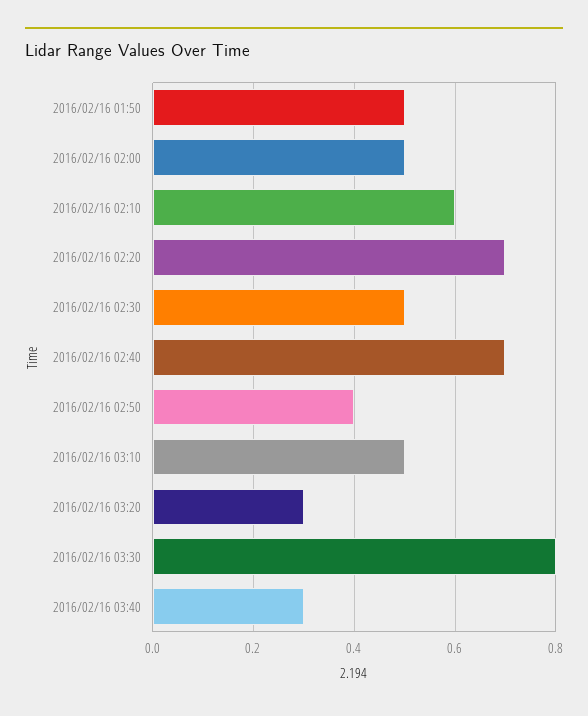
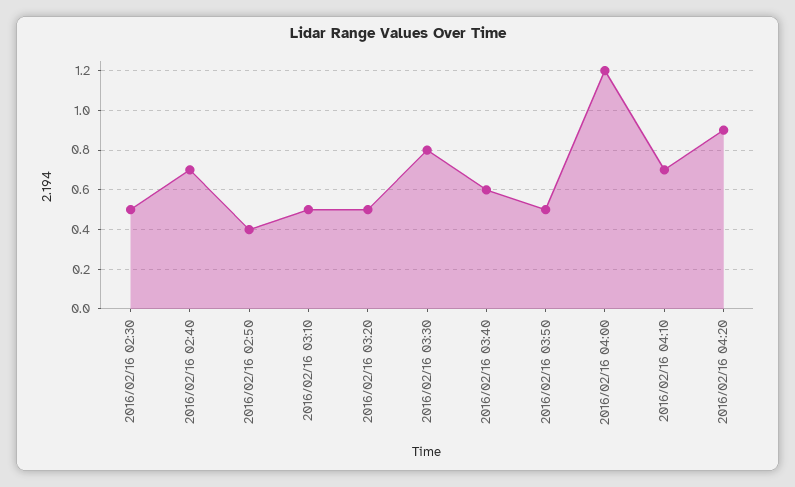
2016/02/16 01:50: 0.5 -> none
2016/02/16 02:00: 0.5 -> none
2016/02/16 02:10: 0.6 -> none
2016/02/16 02:20: 0.7 -> none
2016/02/16 03:20: 0.3 -> 0.5
2016/02/16 03:40: 0.3 -> 0.6
2016/02/16 03:50: none -> 0.5
2016/02/16 04:00: none -> 1.2
2016/02/16 04:10: none -> 0.7
2016/02/16 04:20: none -> 0.9

